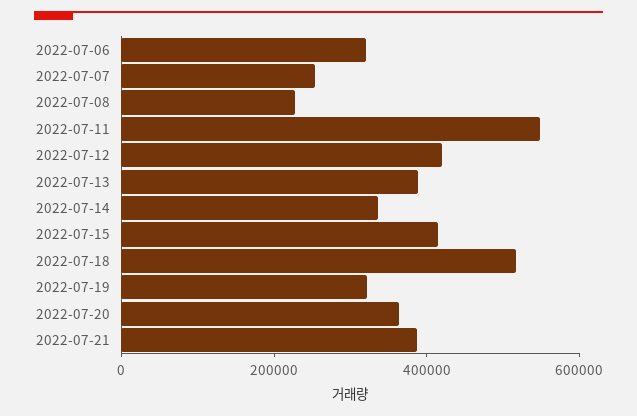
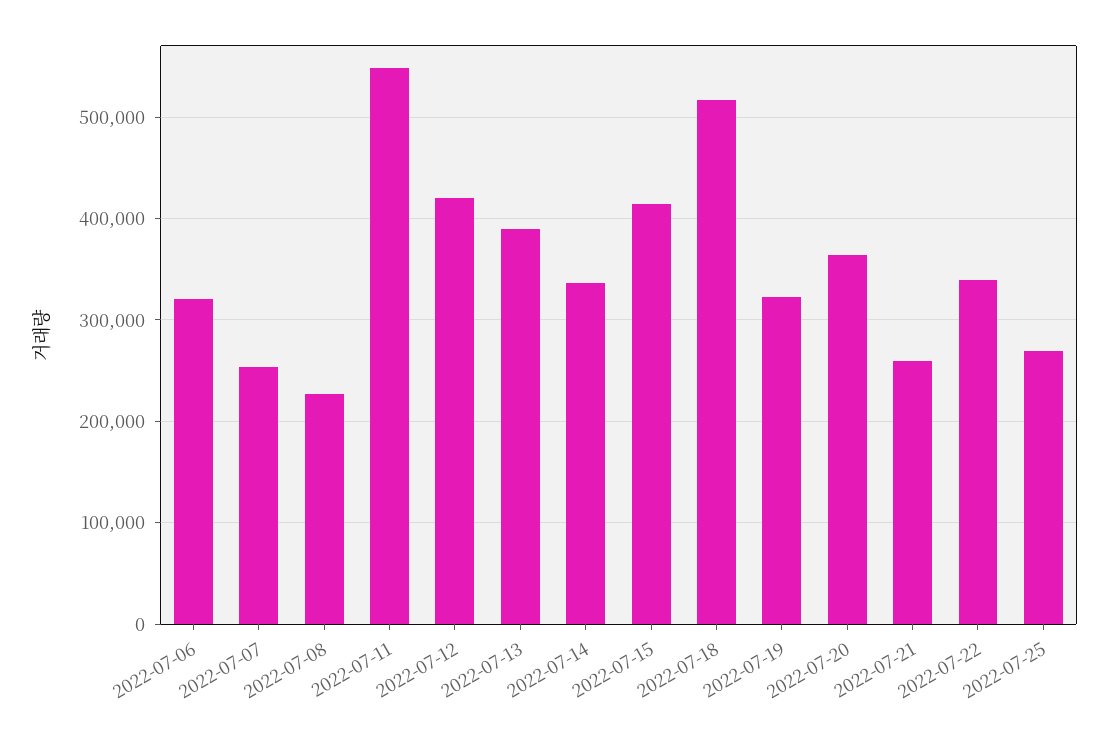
2022-07-21: 400000 -> 260000
2022-07-22: none -> 340000
2022-07-25: none -> 270000

